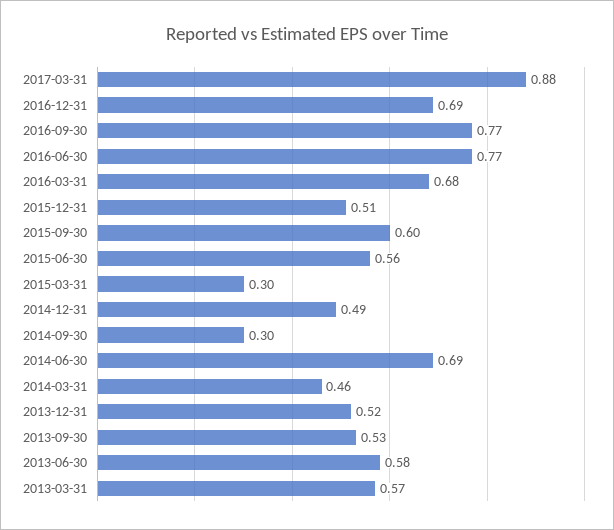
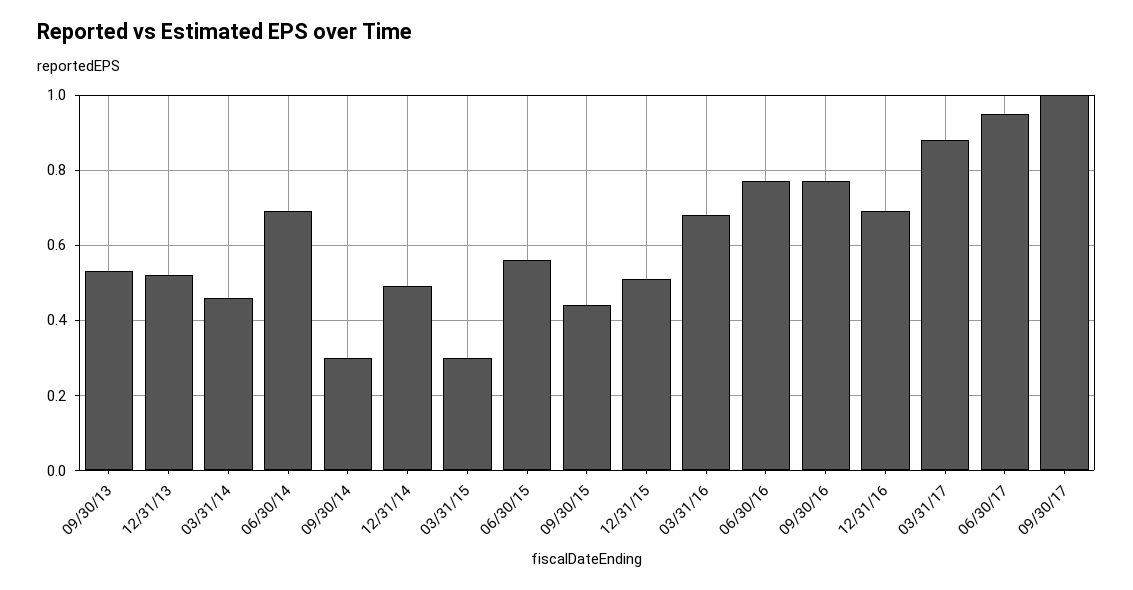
2015-09-30: 0.6 -> 0.45
2013-06-30: 0.58 -> none
2013-03-31: 0.57 -> none
06/30/17: none -> 0.95
09/30/17: none -> 1

